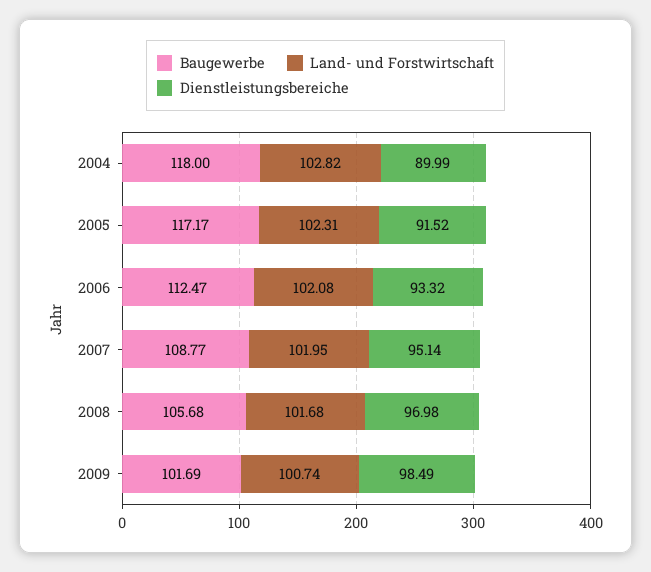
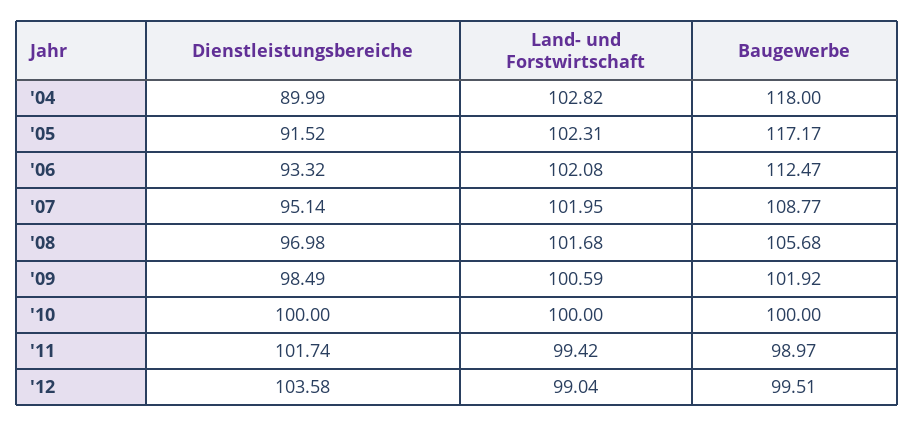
Baugewerbe, 2009: 101.69 -> 101.92
Land- und Forstwirtschaft, 2009: 100.74 -> 100.59
Dienstleistungsbereiche, '10: none -> 100
Land- und Forstwirtschaft, '10: none -> 100
Baugewerbe, '10: none -> 100
Dienstleistungsbereiche, '11: none -> 101.74
Land- und Forstwirtschaft, '11: none -> 99.42
Baugewerbe, '11: none -> 98.97
Dienstleistungsbereiche, '12: none -> 103.58
Land- und Forstwirtschaft, '12: none -> 99.04
Baugewerbe, '12: none -> 99.51

